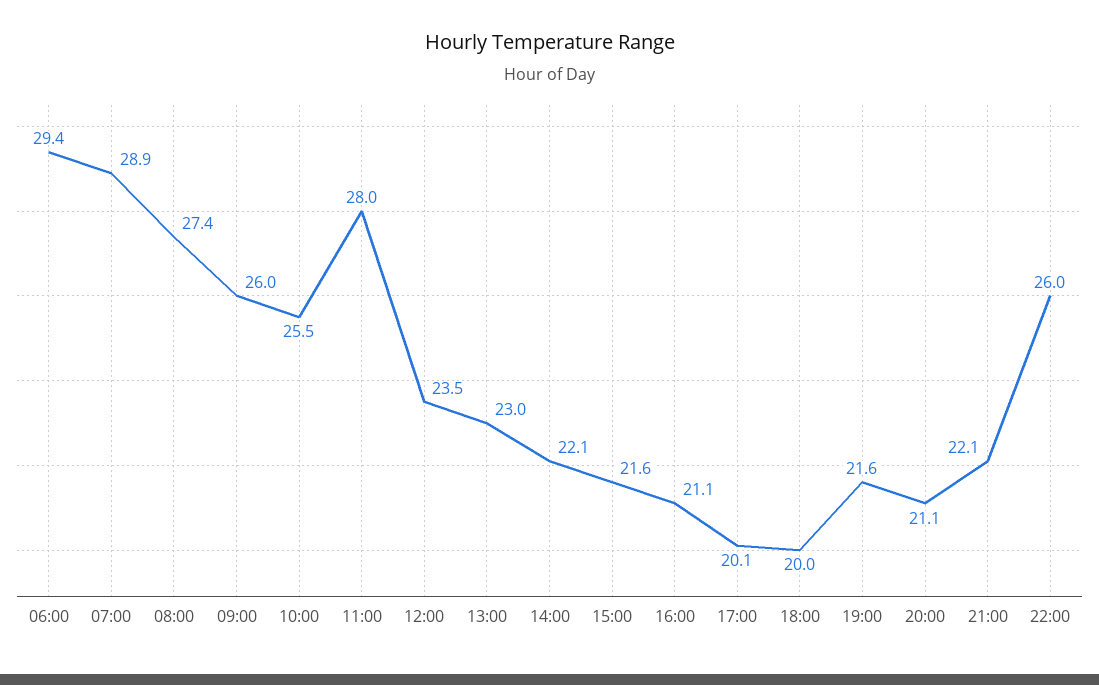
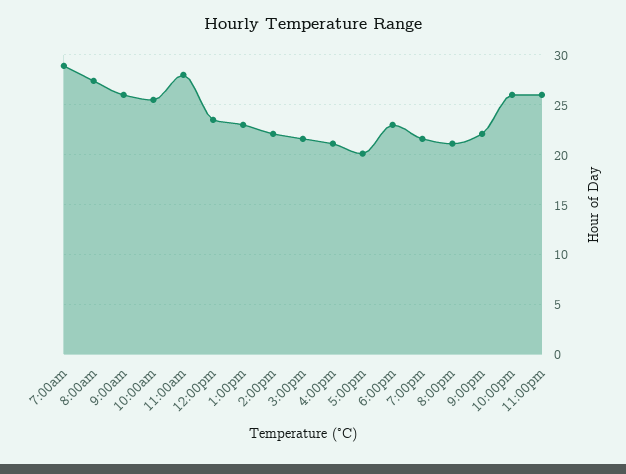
06:00: 29.4 -> none
18:00: 20 -> 23
11:00pm: none -> 26

